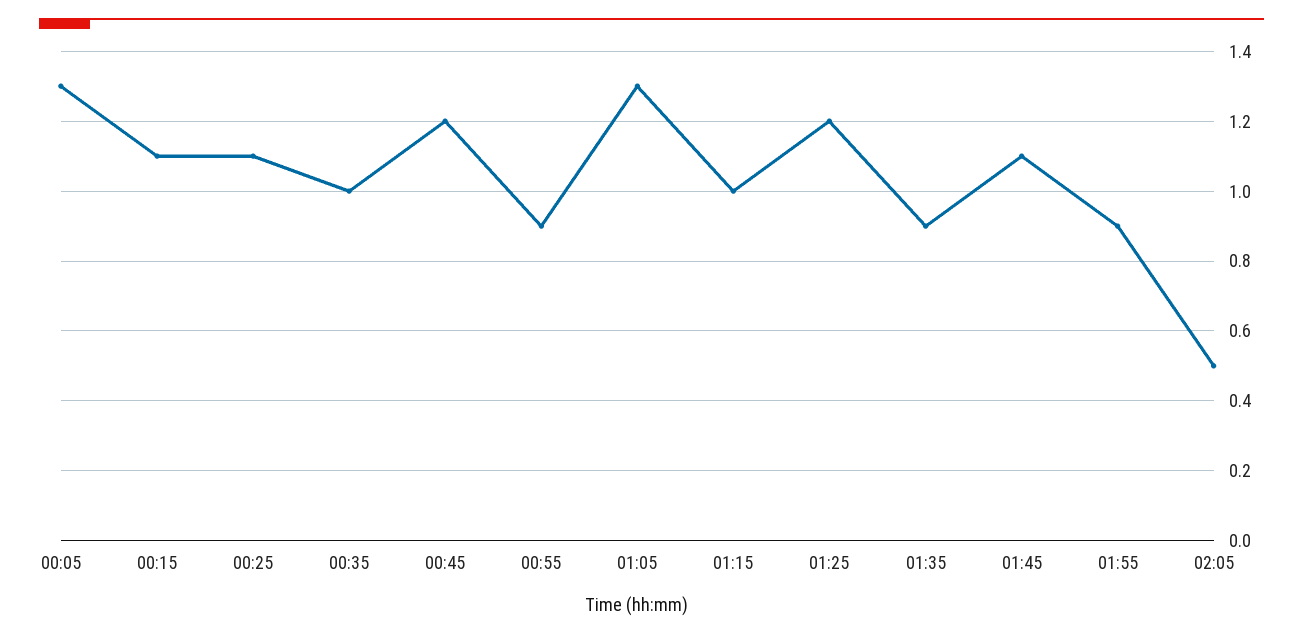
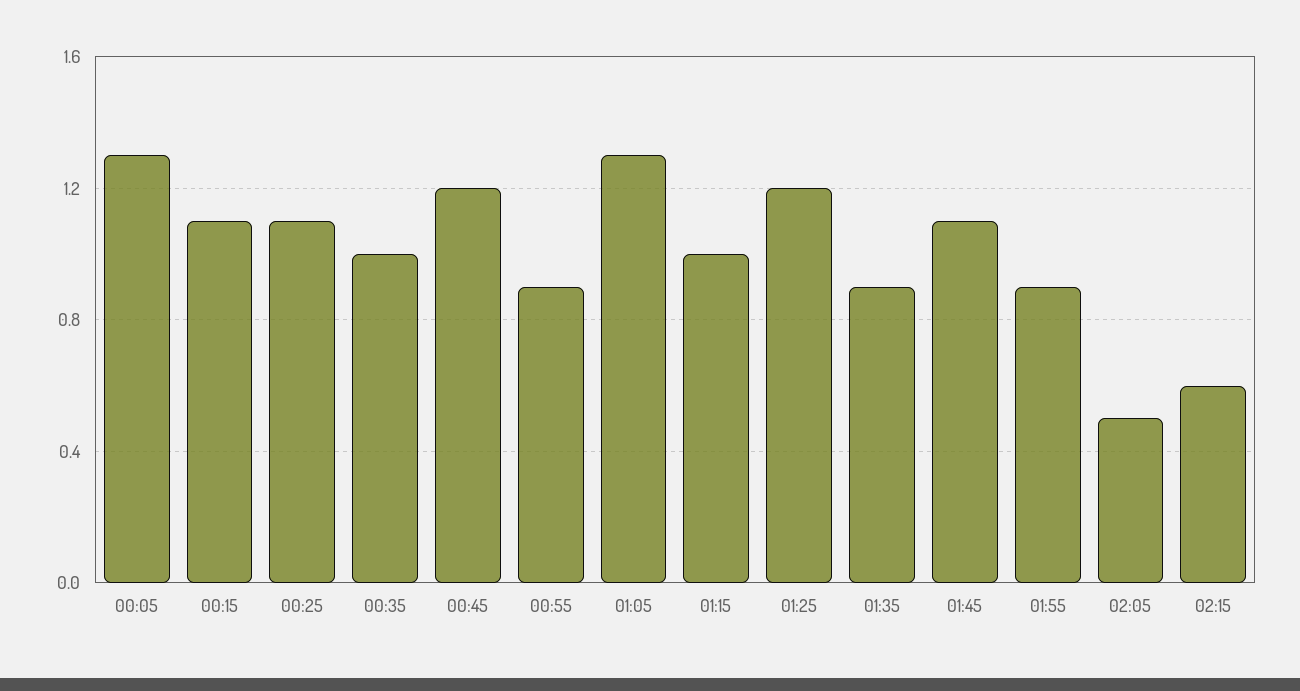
02:15: none -> 0.6

